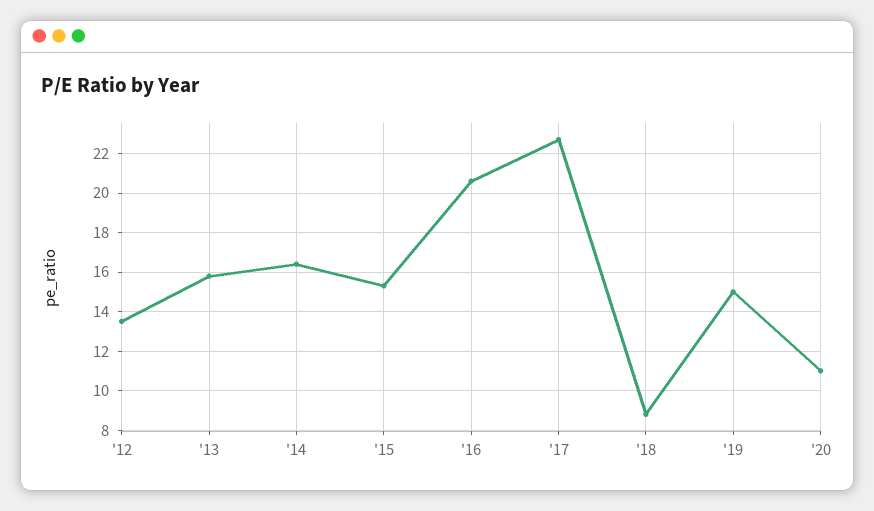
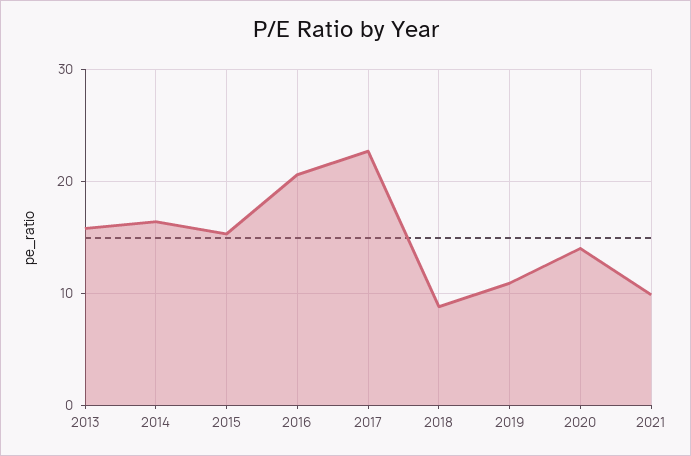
'12: 13.5 -> none
'19: 15 -> 11
'20: 11 -> 14
2021: none -> 10

